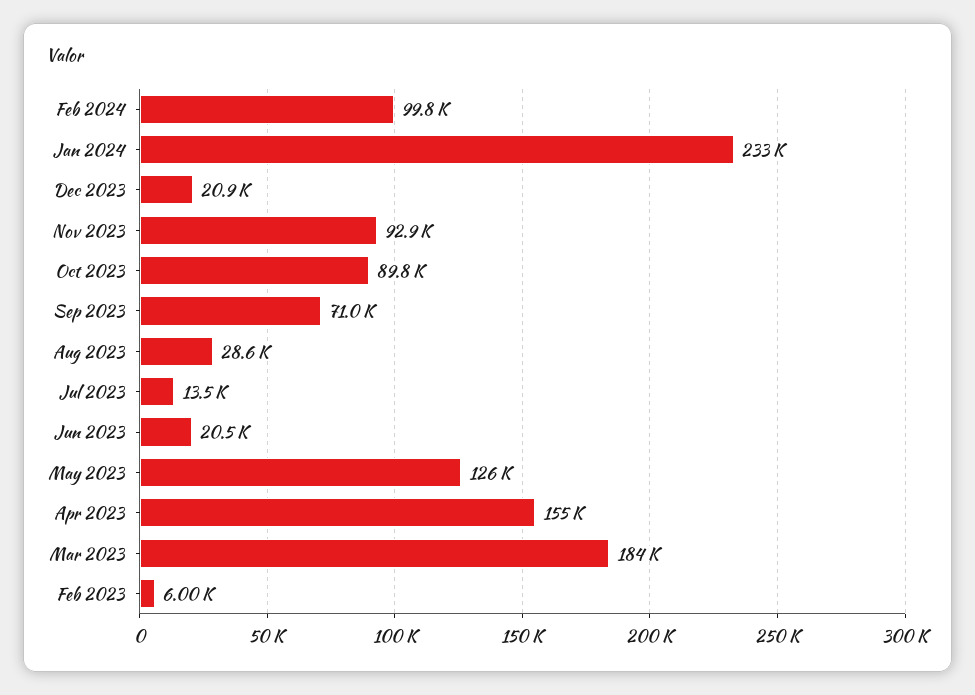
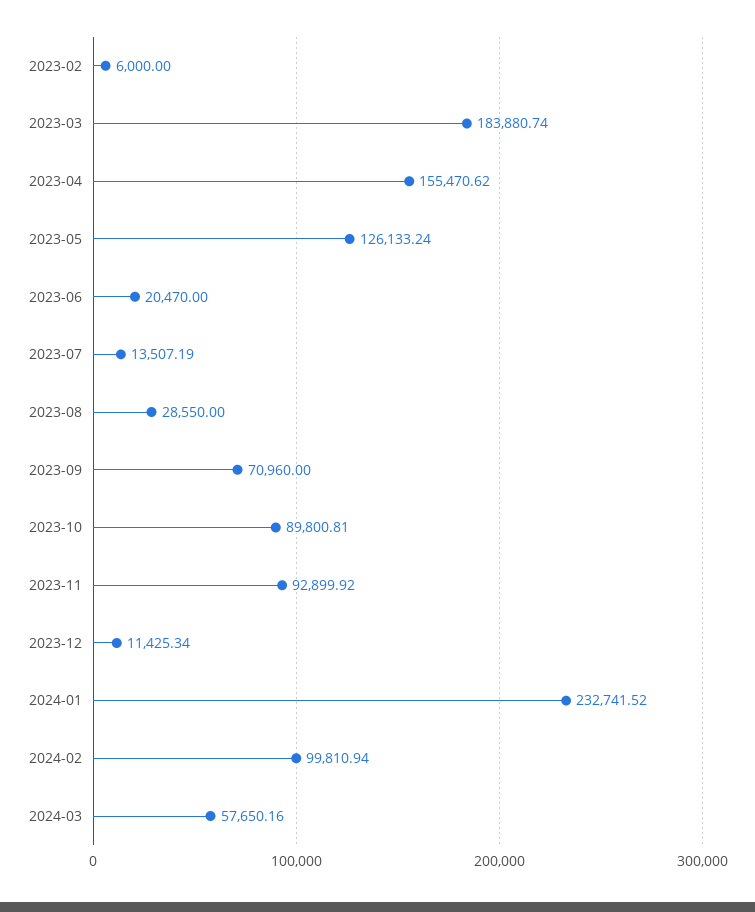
Dec 2023: 20900 -> 11425.34
2024-03: none -> 57650.16

